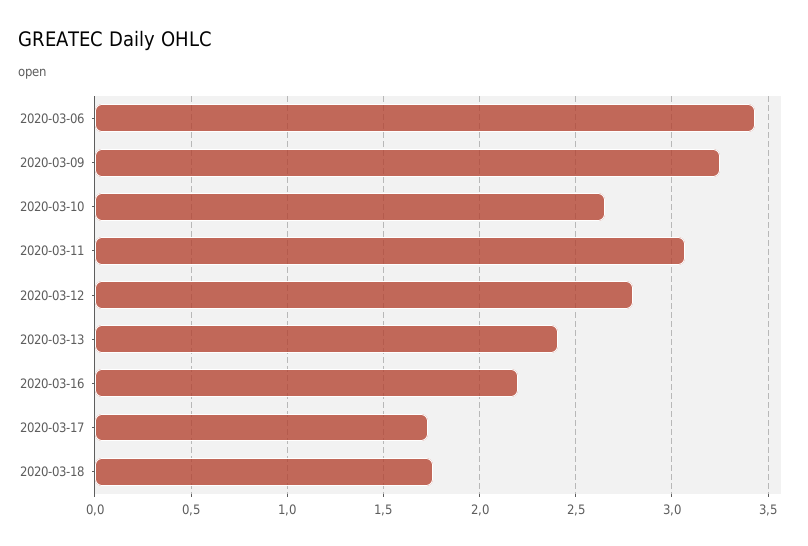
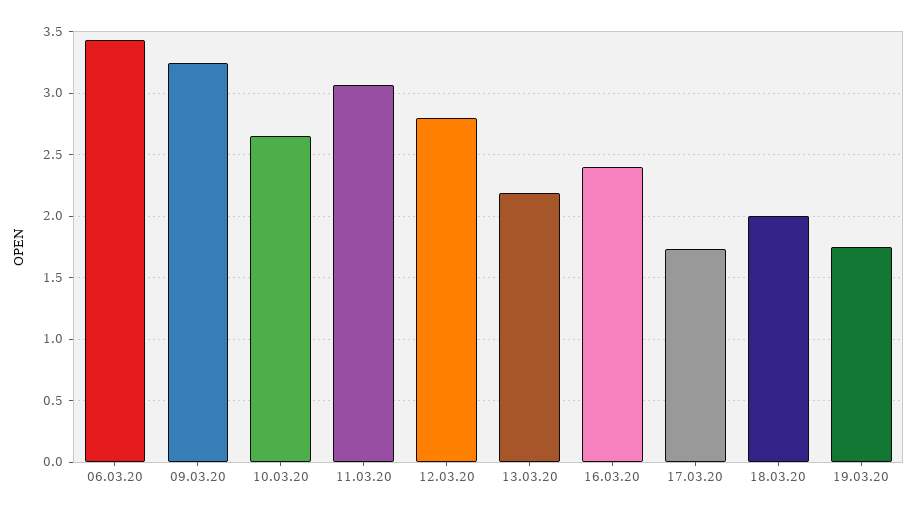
2020-03-13: 2.4 -> 2.2
2020-03-16: 2.2 -> 2.4
2020-03-18: 1.75 -> 2
19.03.20: none -> 1.75

